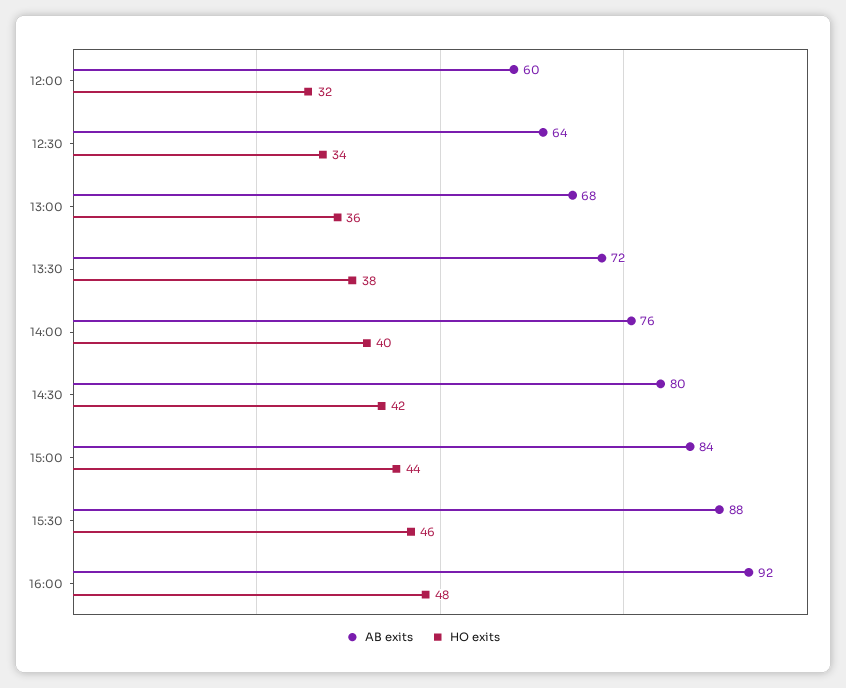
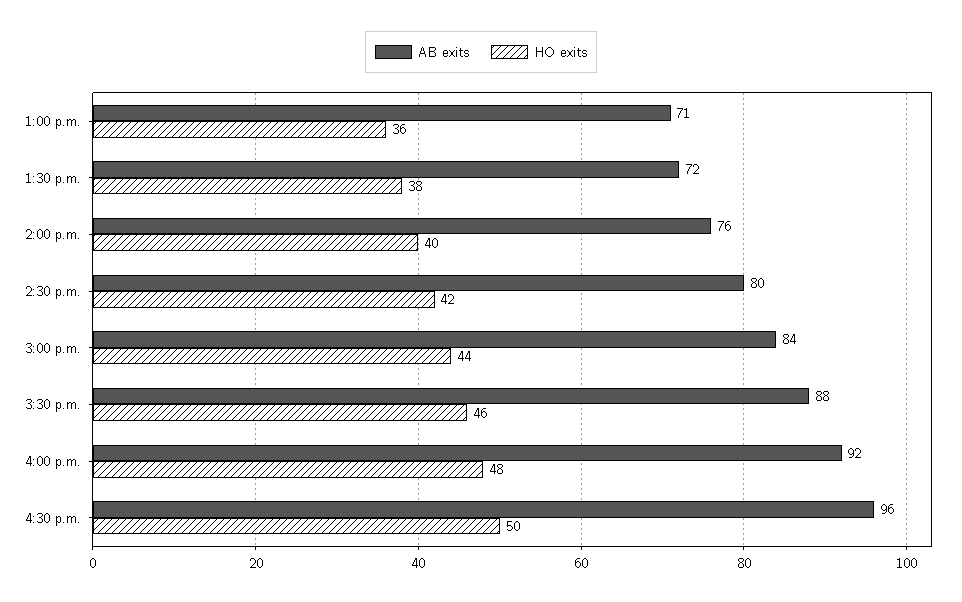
AB exits, 12:00: 60 -> none
HO exits, 12:00: 32 -> none
AB exits, 12:30: 64 -> none
HO exits, 12:30: 34 -> none
AB exits, 13:00: 68 -> 71
AB exits, 4:30 p.m.: none -> 96
HO exits, 4:30 p.m.: none -> 50

